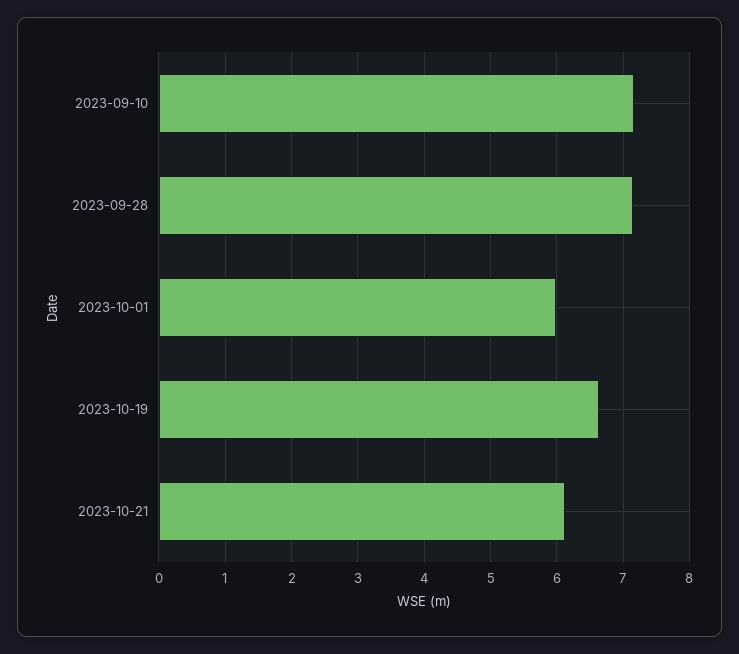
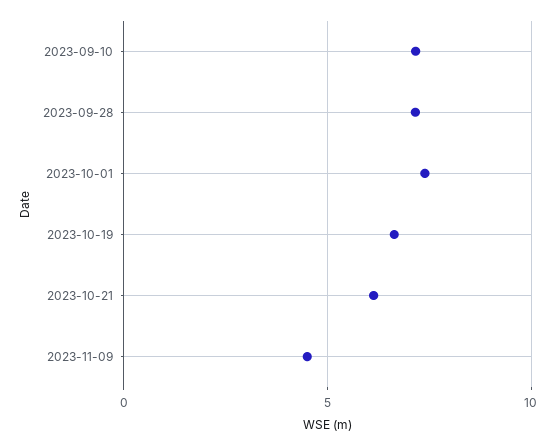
2023-10-01: 6 -> 7.5
2023-11-09: none -> 4.5

